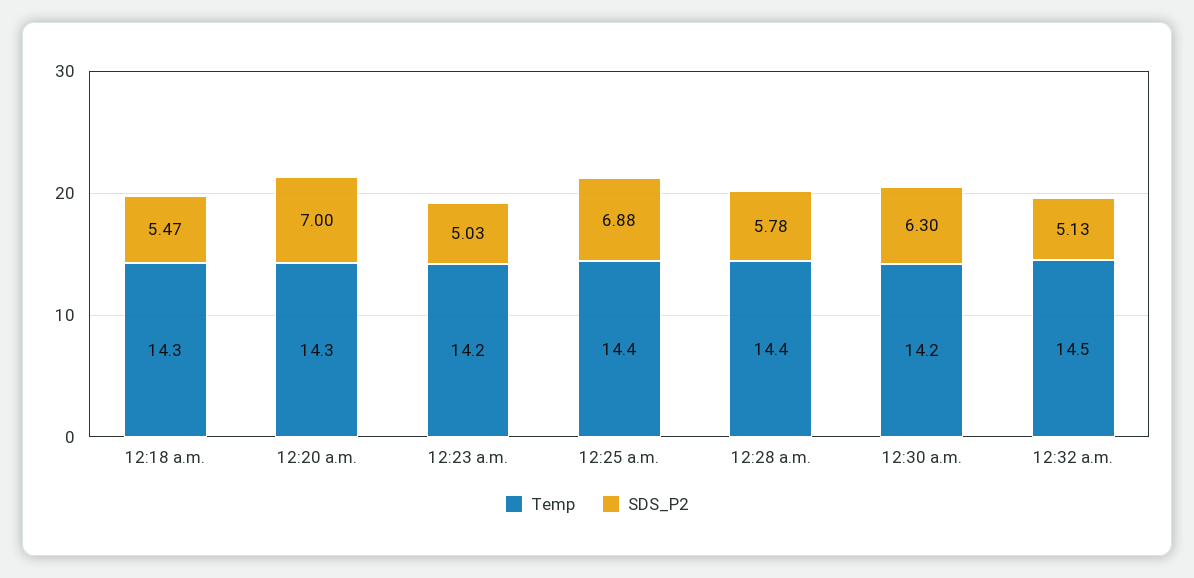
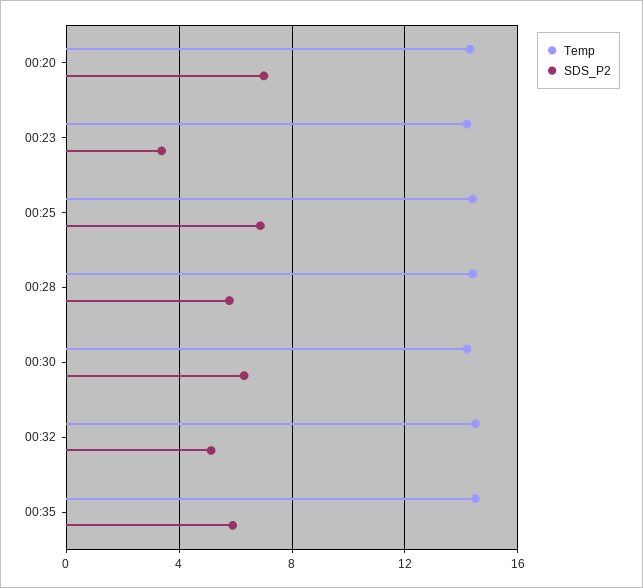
Temp, 12:18 a.m.: 14.3 -> none
SDS_P2, 12:18 a.m.: 5.47 -> none
SDS_P2, 12:23 a.m.: 5.03 -> 3.5
Temp, 00:35: none -> 14.5
SDS_P2, 00:35: none -> 6

